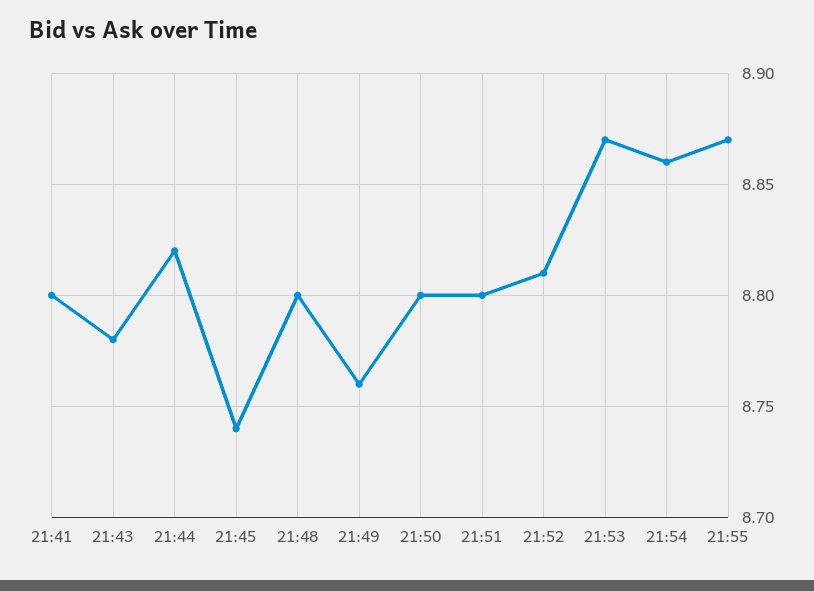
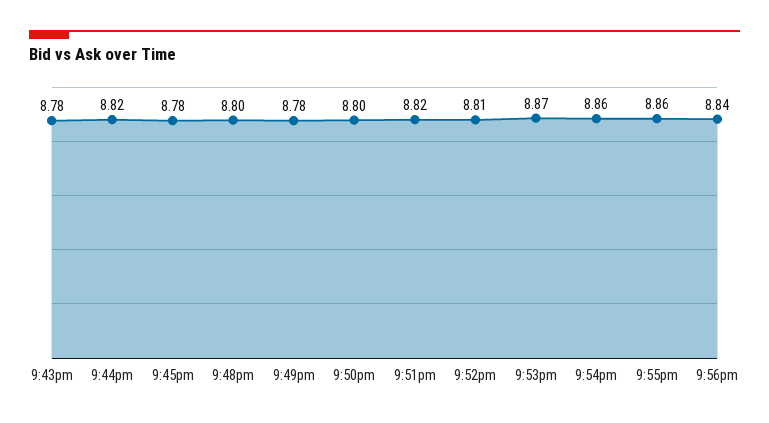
21:41: 8.8 -> none
21:45: 8.74 -> 8.78
21:49: 8.76 -> 8.78
21:51: 8.8 -> 8.82
21:55: 8.87 -> 8.86
9:56pm: none -> 8.84

